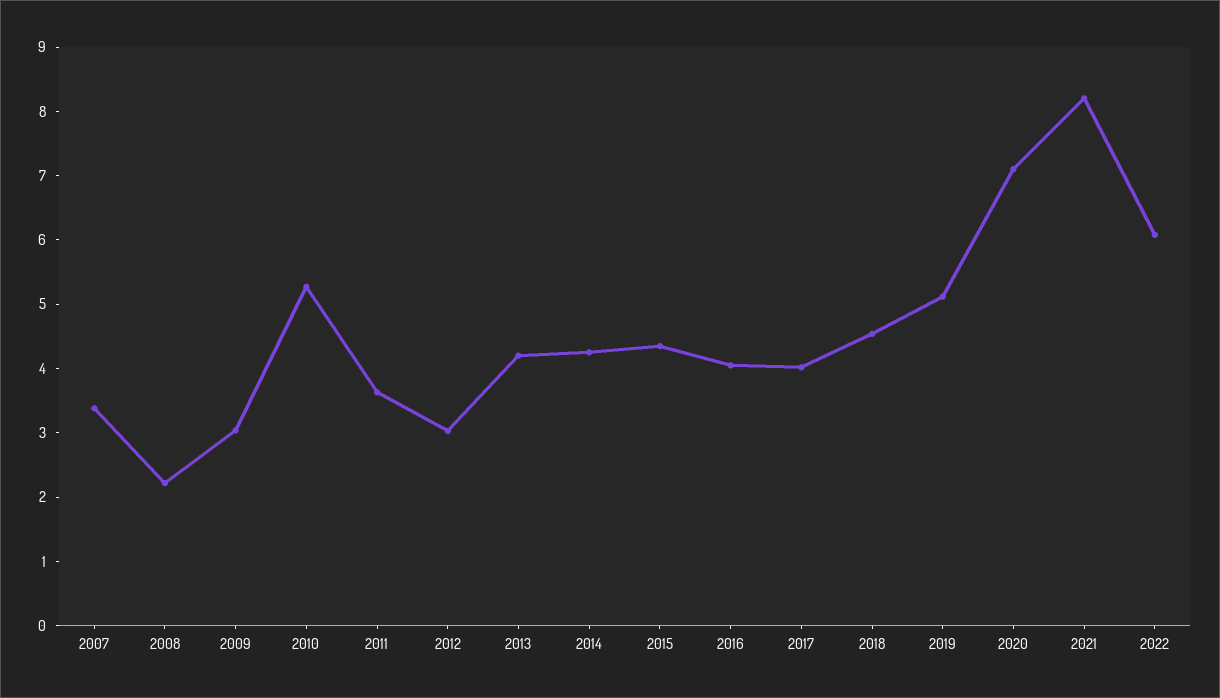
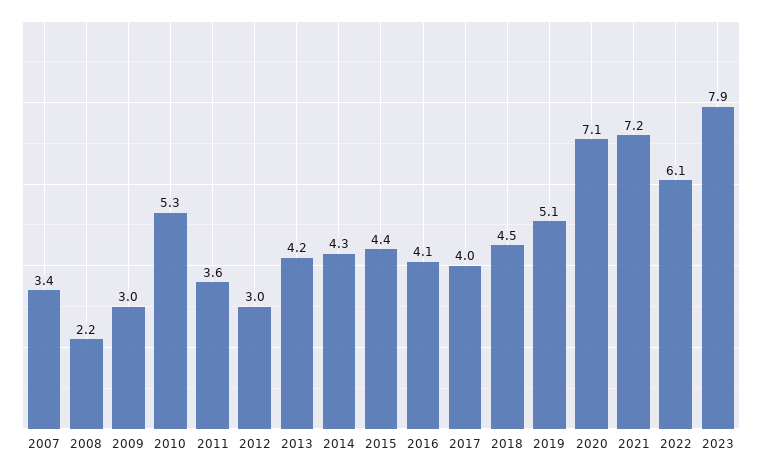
2021: 8.2 -> 7.2
2023: none -> 7.9

